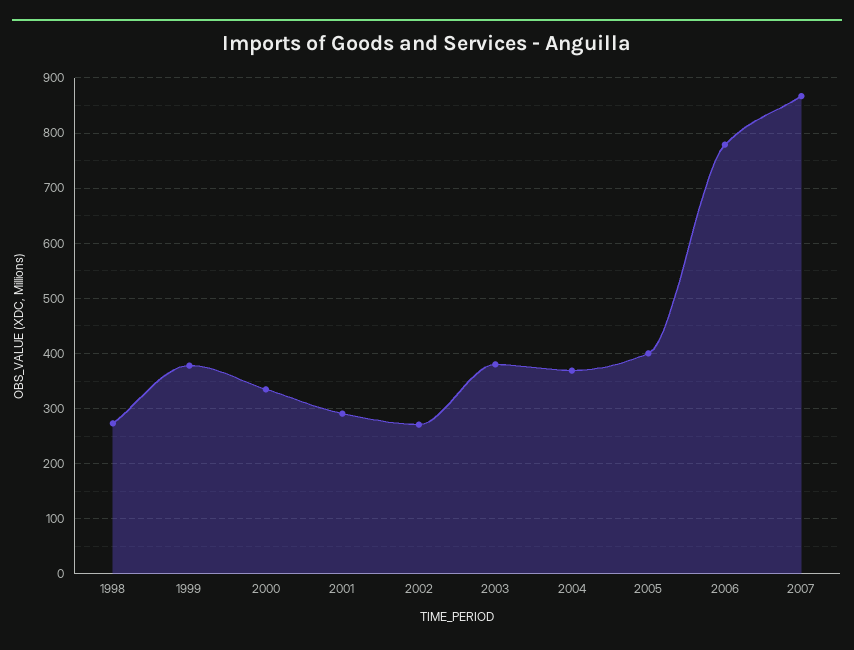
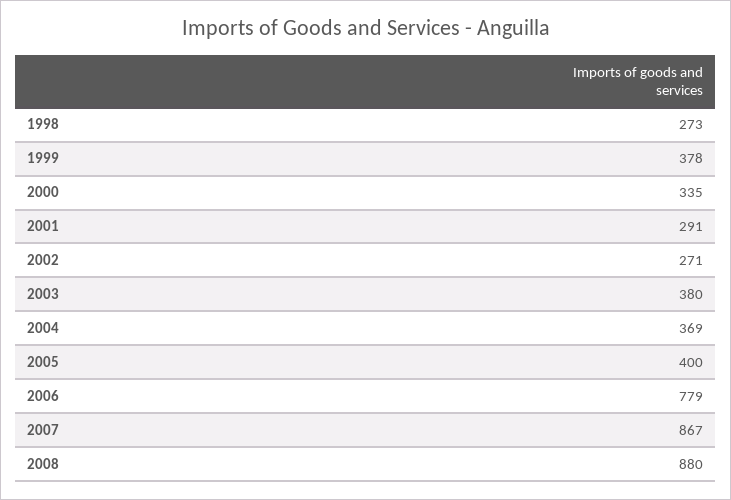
2008: none -> 880

